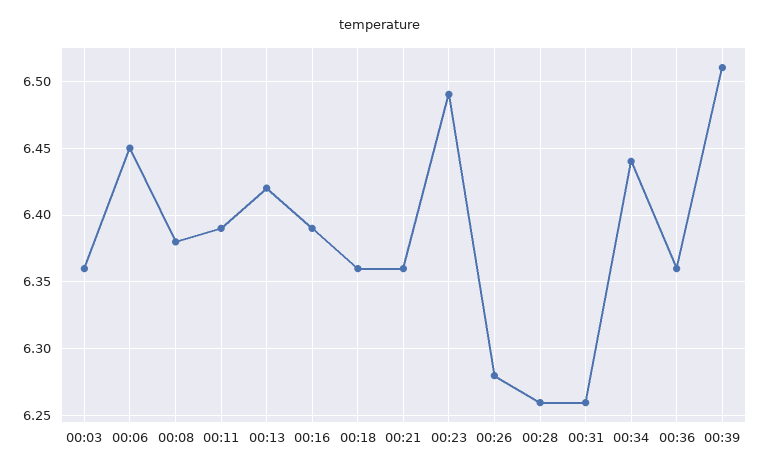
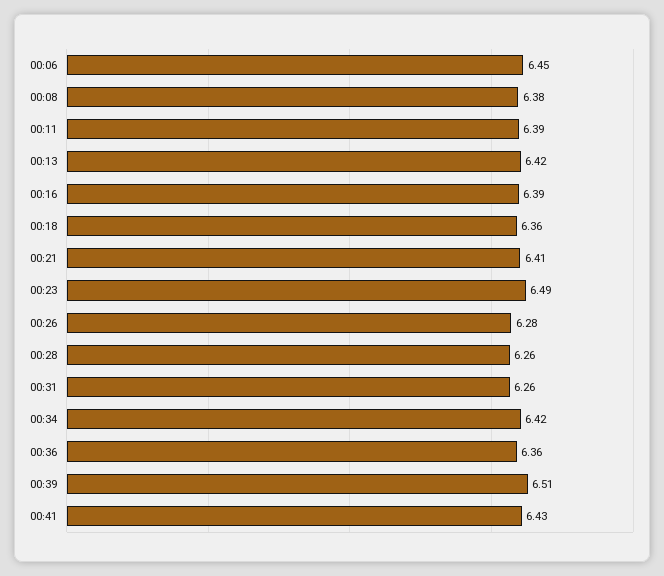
00:03: 6.36 -> none
00:21: 6.36 -> 6.41
00:34: 6.44 -> 6.42
00:41: none -> 6.43

